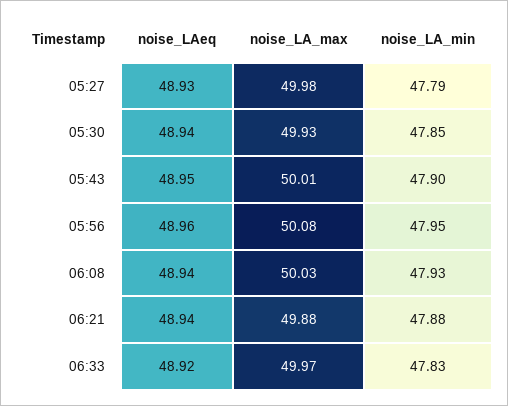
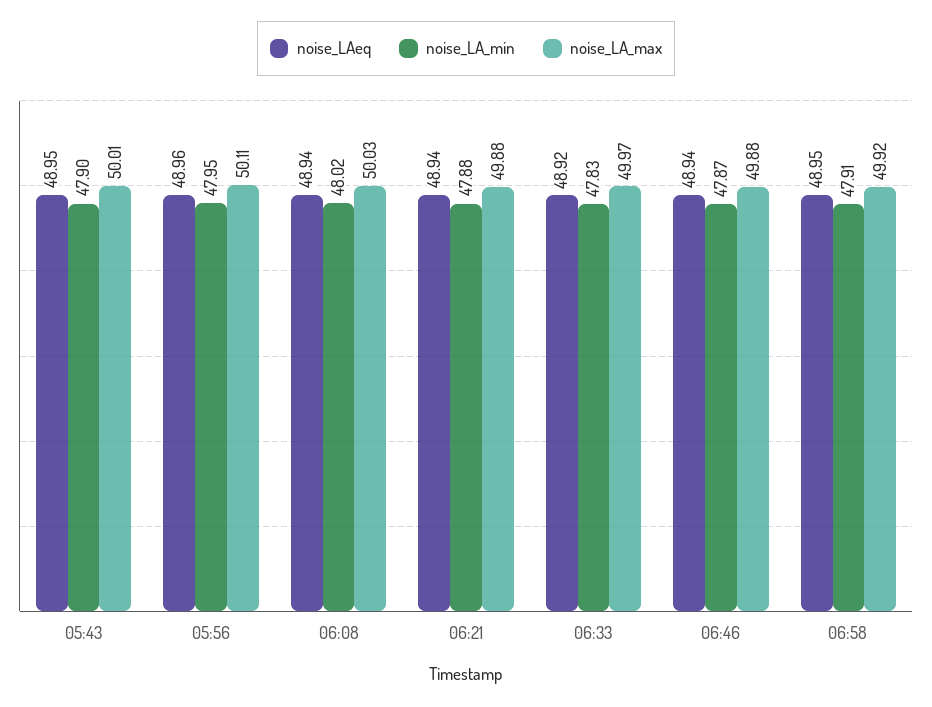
noise_LAeq, 05:27: 48.93 -> none
noise_LA_max, 05:27: 49.98 -> none
noise_LA_min, 05:27: 47.79 -> none
noise_LAeq, 05:30: 48.94 -> none
noise_LA_max, 05:30: 49.93 -> none
noise_LA_min, 05:30: 47.85 -> none
noise_LA_max, 05:56: 50.08 -> 50.11
noise_LA_min, 06:08: 47.93 -> 48.02
noise_LAeq, 06:46: none -> 48.94
noise_LA_min, 06:46: none -> 47.87
noise_LA_max, 06:46: none -> 49.88
noise_LAeq, 06:58: none -> 48.95
noise_LA_min, 06:58: none -> 47.91
noise_LA_max, 06:58: none -> 49.92

